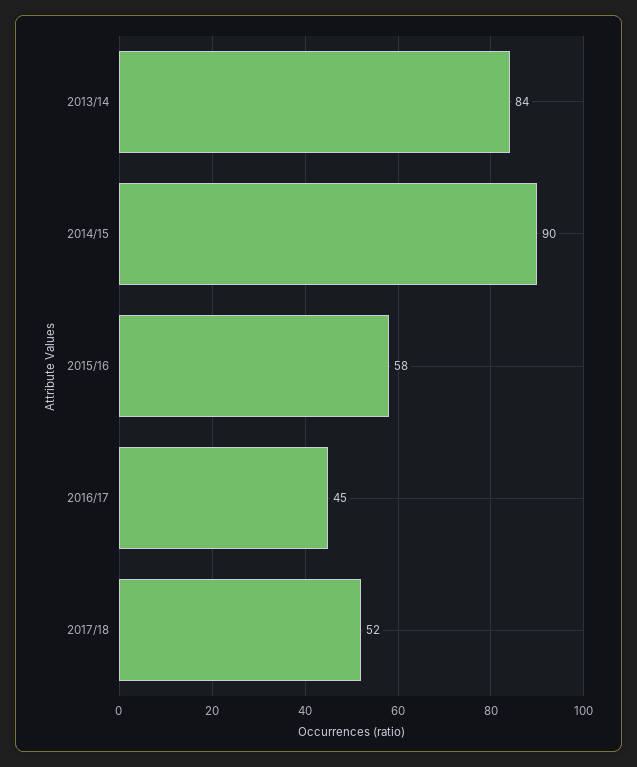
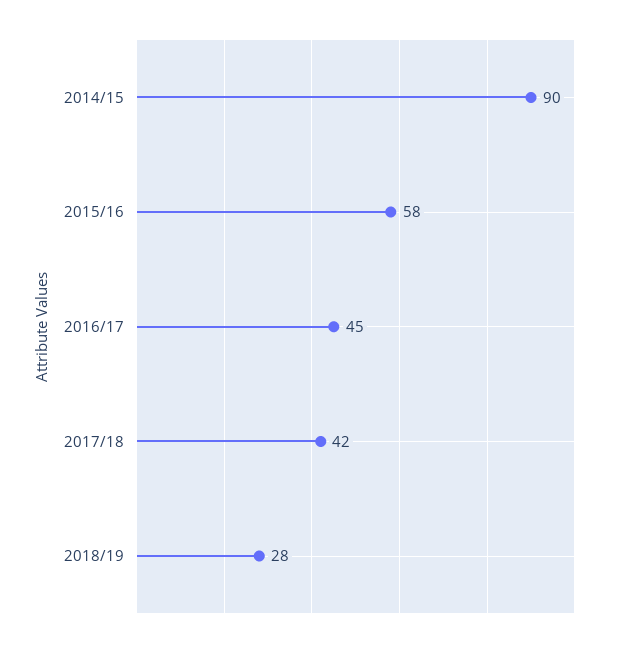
2013/14: 84 -> none
2017/18: 52 -> 42
2018/19: none -> 28

